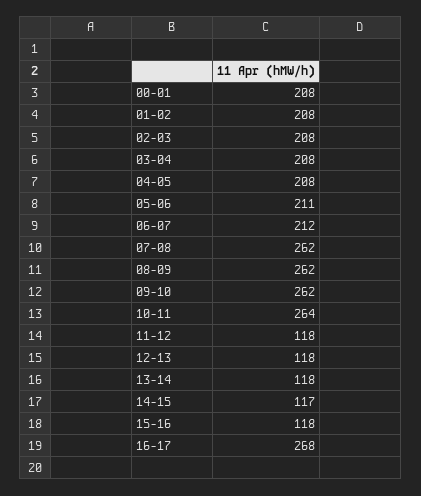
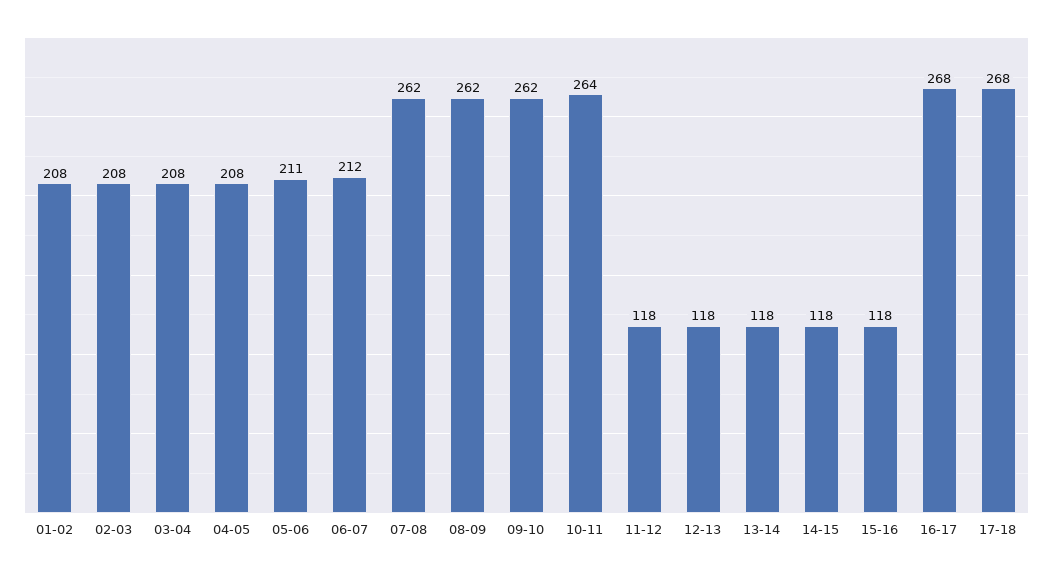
00-01: 208 -> none
14-15: 117 -> 118
17-18: none -> 268

